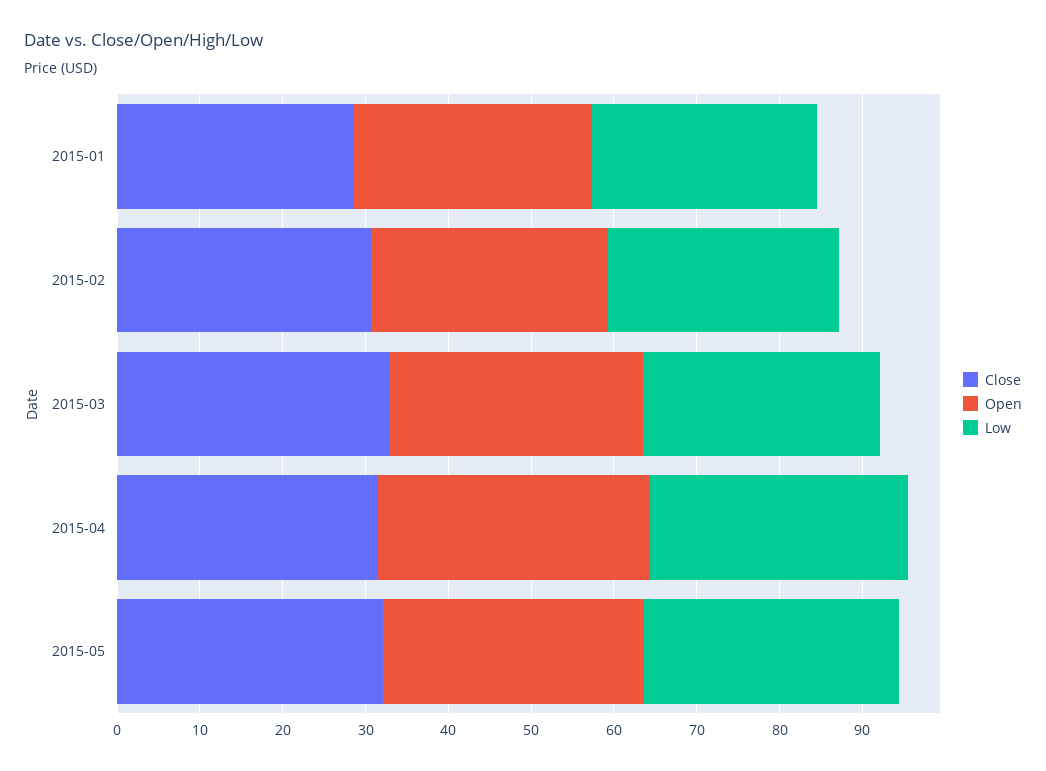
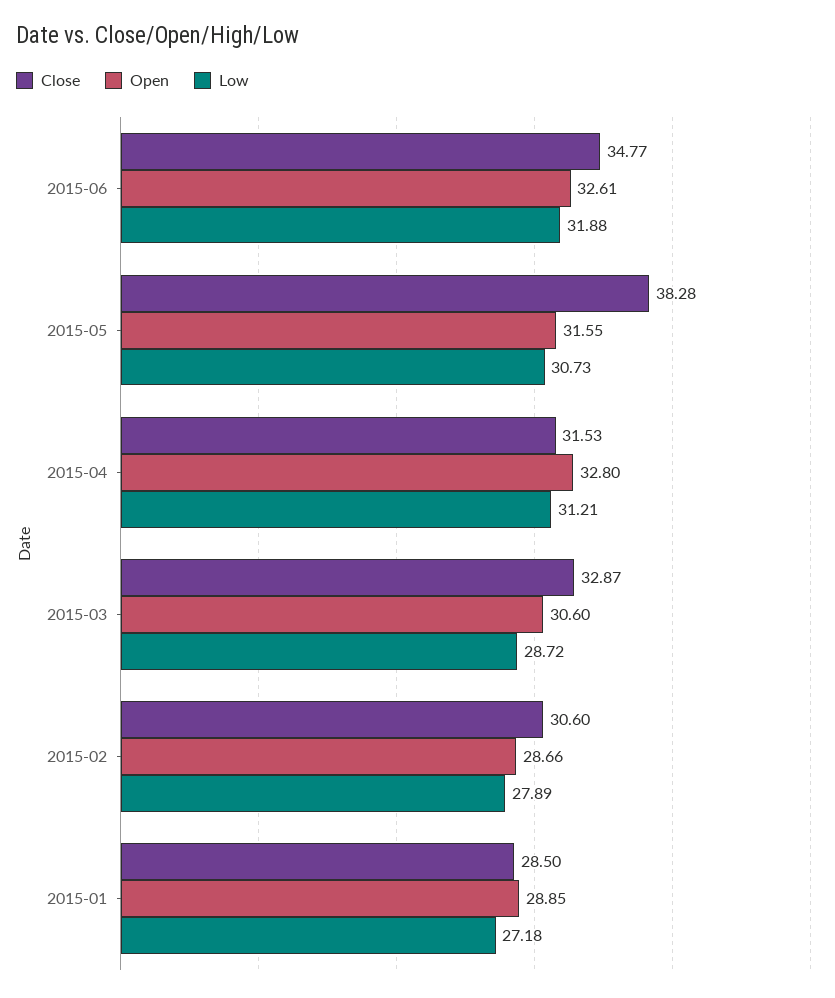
Close, 2015-05: 32 -> 38.28
Close, 2015-06: none -> 34.77
Open, 2015-06: none -> 32.61
Low, 2015-06: none -> 31.88

